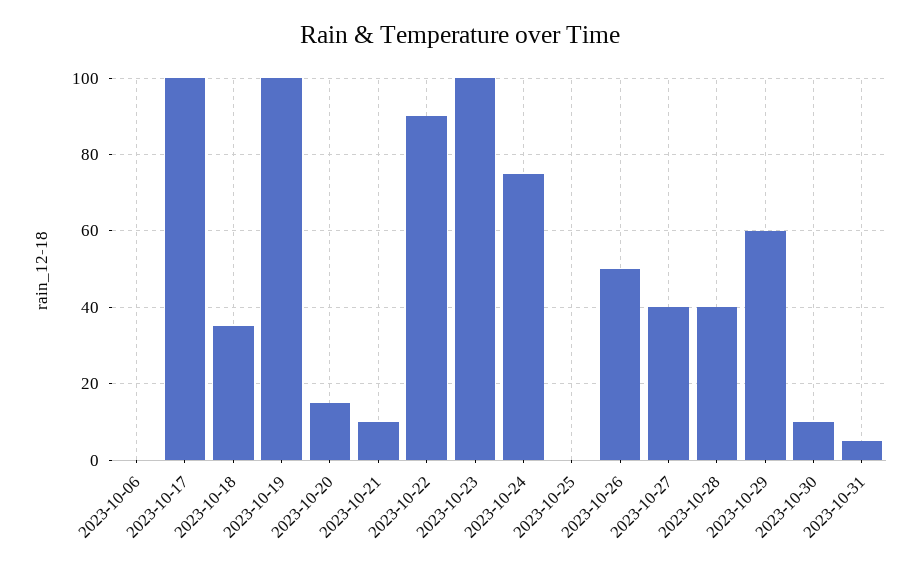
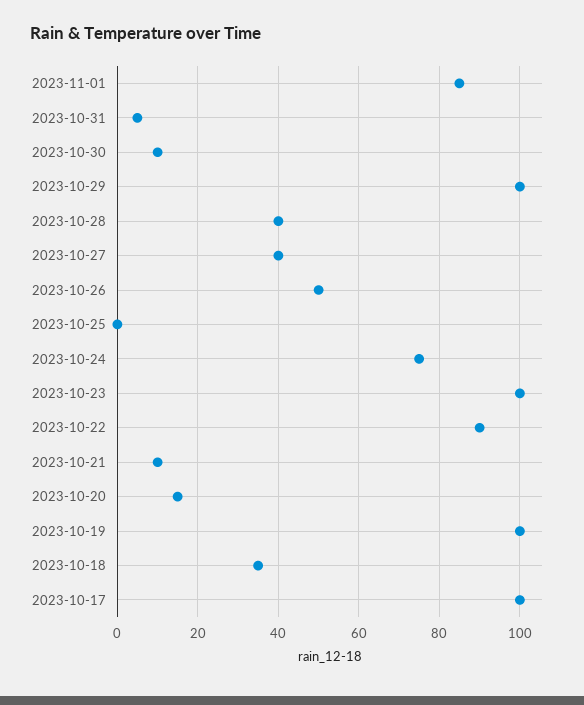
2023-10-06: 0 -> none
2023-10-29: 60 -> 100
2023-11-01: none -> 85

